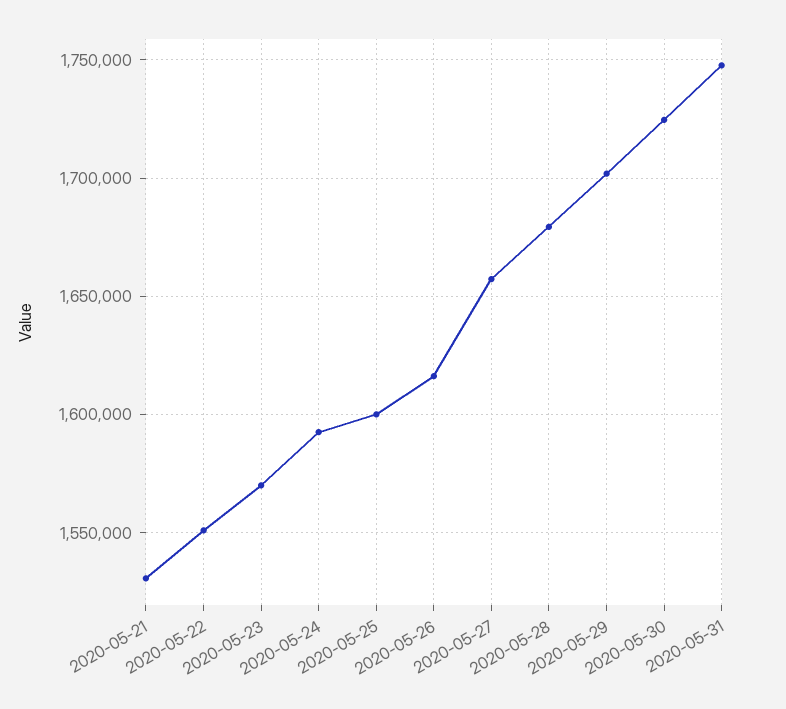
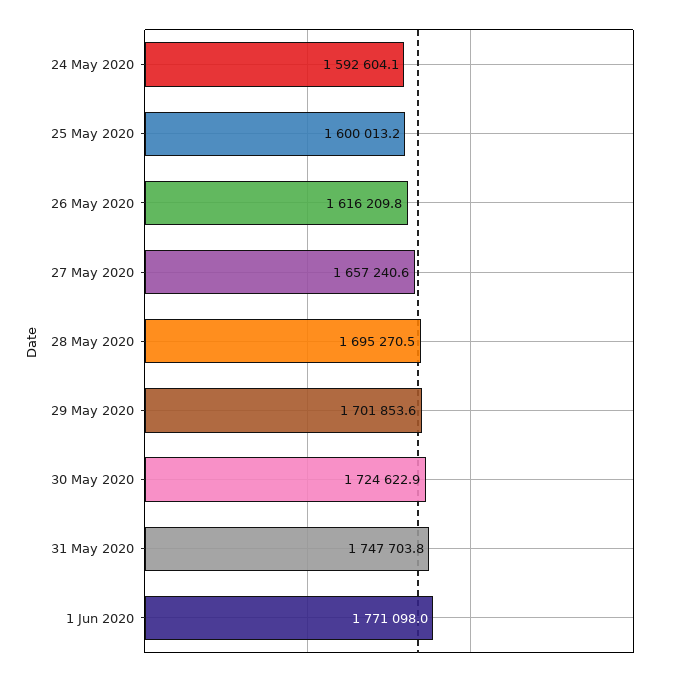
2020-05-21: 1530000 -> none
2020-05-22: 1550000 -> none
2020-05-23: 1570000 -> none
2020-05-28: 1680000 -> 1695270.5
1 Jun 2020: none -> 1771098

